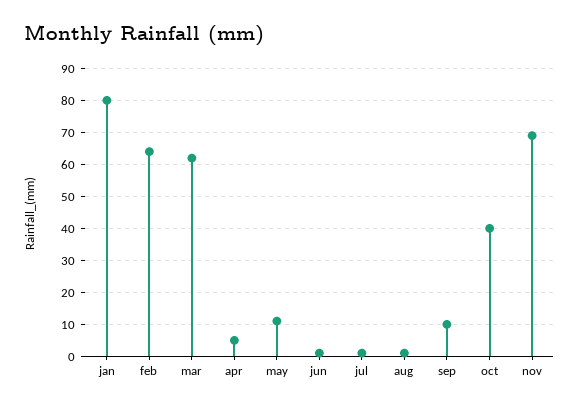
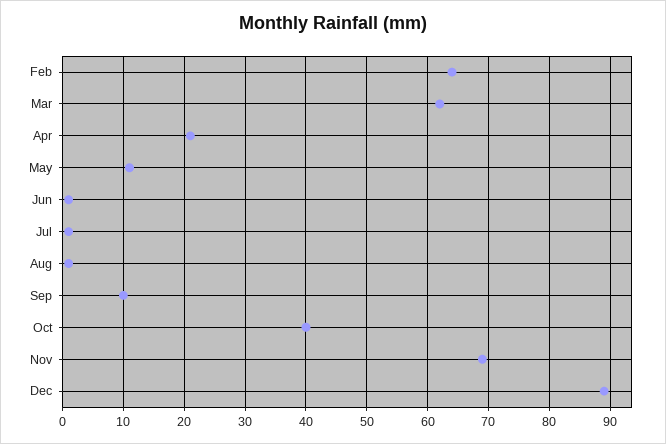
jan: 80 -> none
apr: 5 -> 21
Dec: none -> 89

